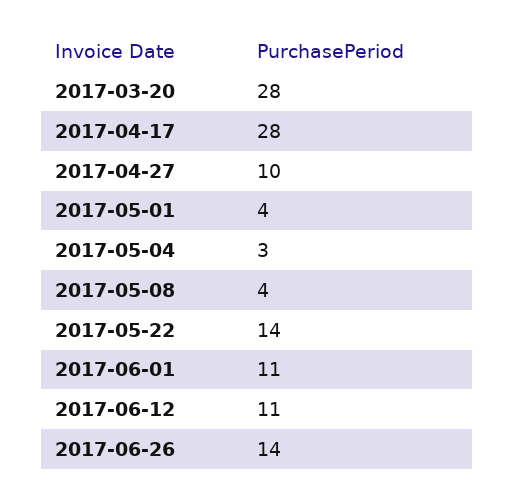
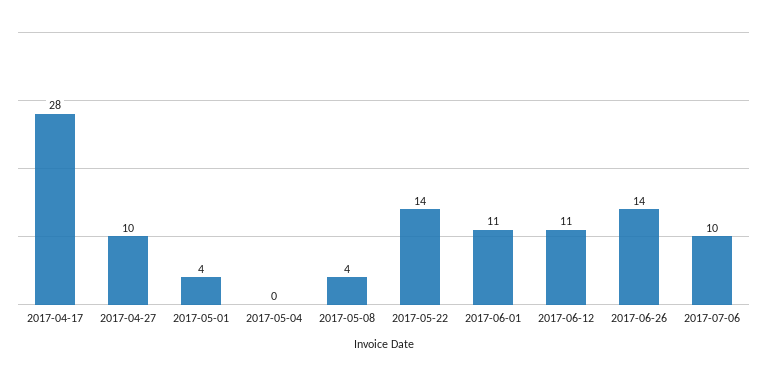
2017-03-20: 28 -> none
2017-05-04: 3 -> 0
2017-07-06: none -> 10

